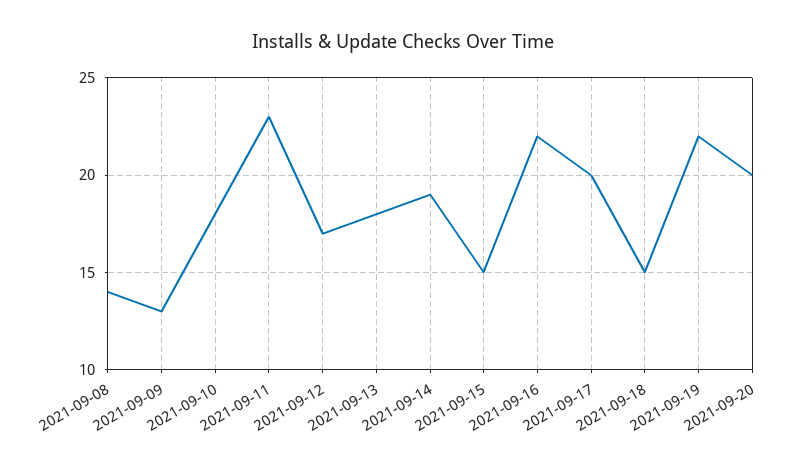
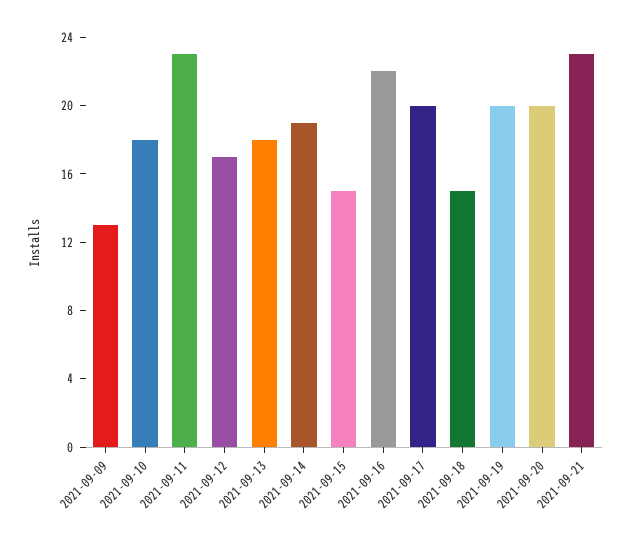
2021-09-08: 14 -> none
2021-09-19: 22 -> 20
2021-09-21: none -> 23

